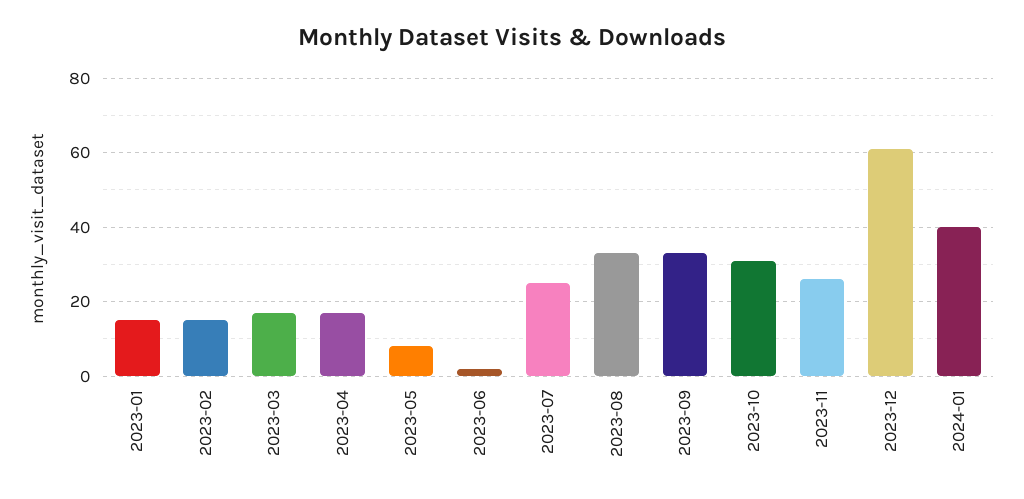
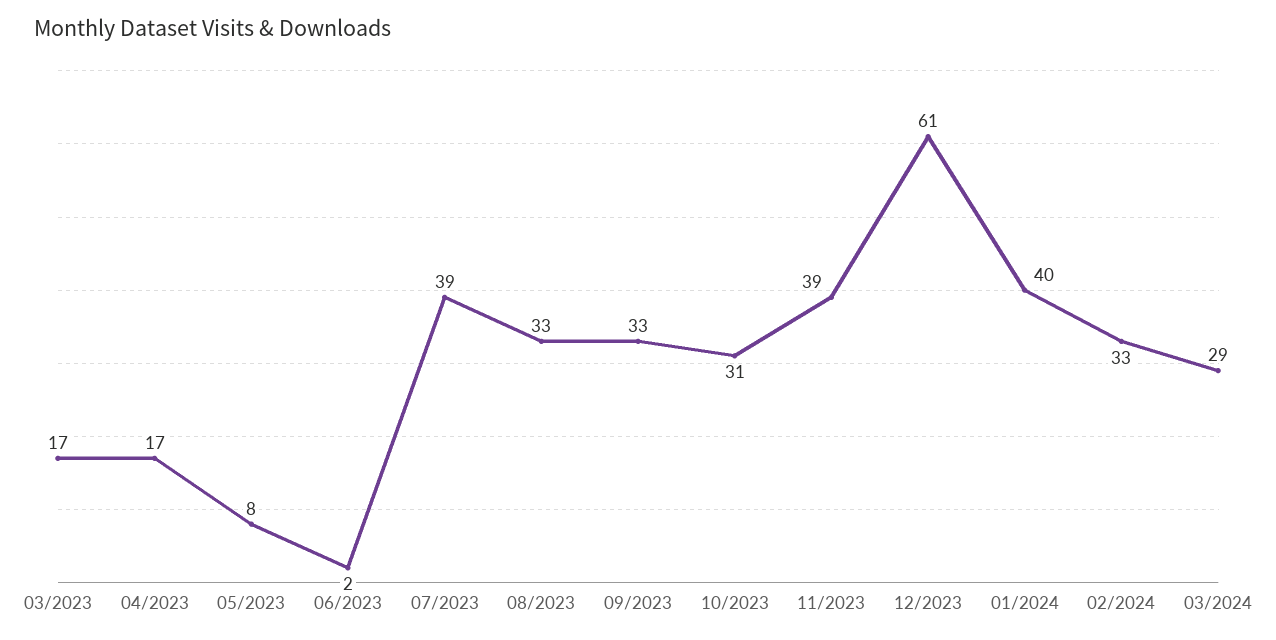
2023-01: 15 -> none
2023-02: 15 -> none
2023-07: 25 -> 39
2023-11: 25 -> 39
02/2024: none -> 33
03/2024: none -> 29

